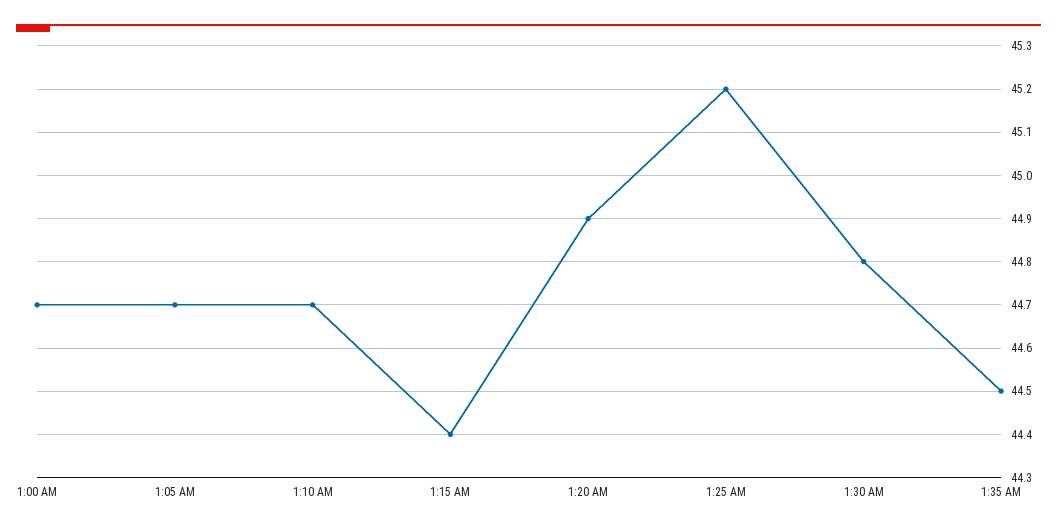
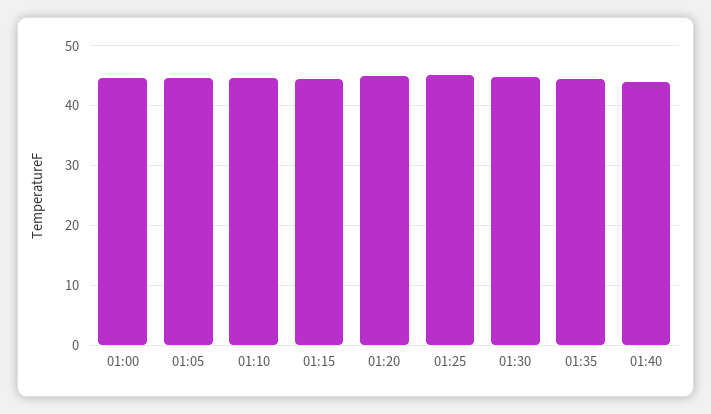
01:40: none -> 44

